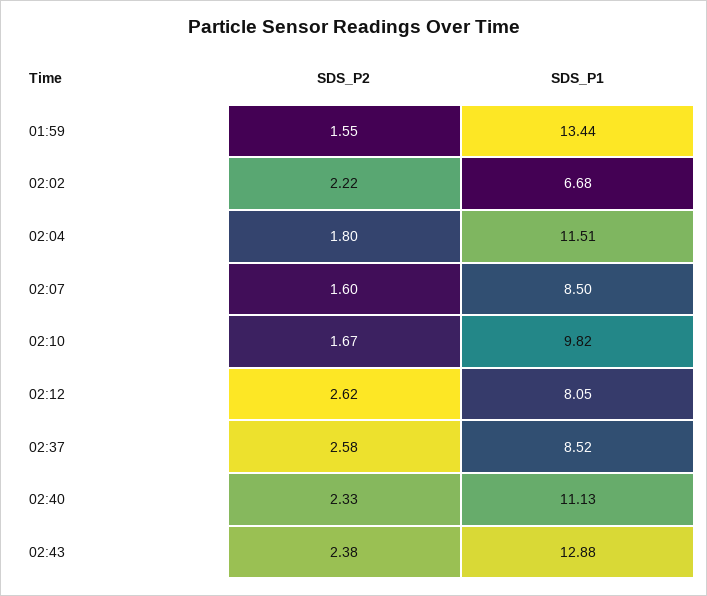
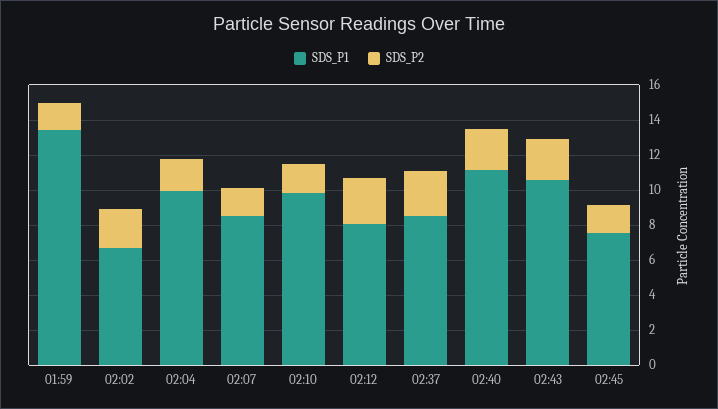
SDS_P1, 02:04: 11.51 -> 10
SDS_P1, 02:43: 12.88 -> 10.5
SDS_P1, 02:45: none -> 7.5
SDS_P2, 02:45: none -> 1.5

